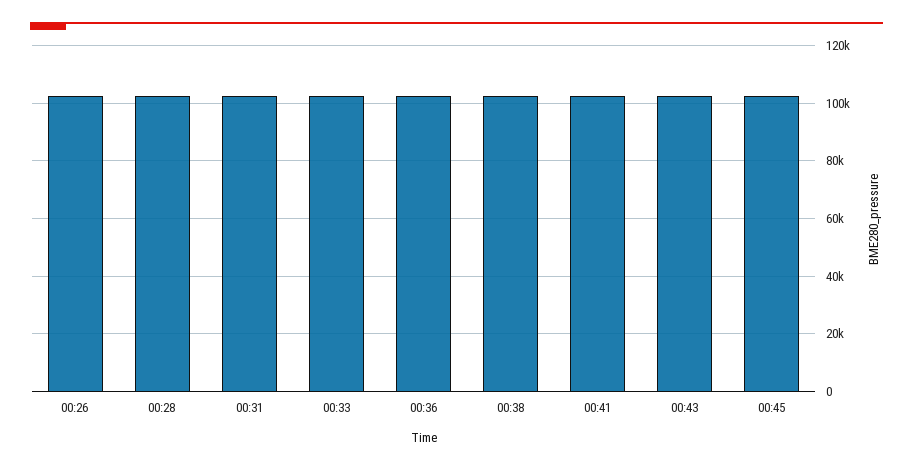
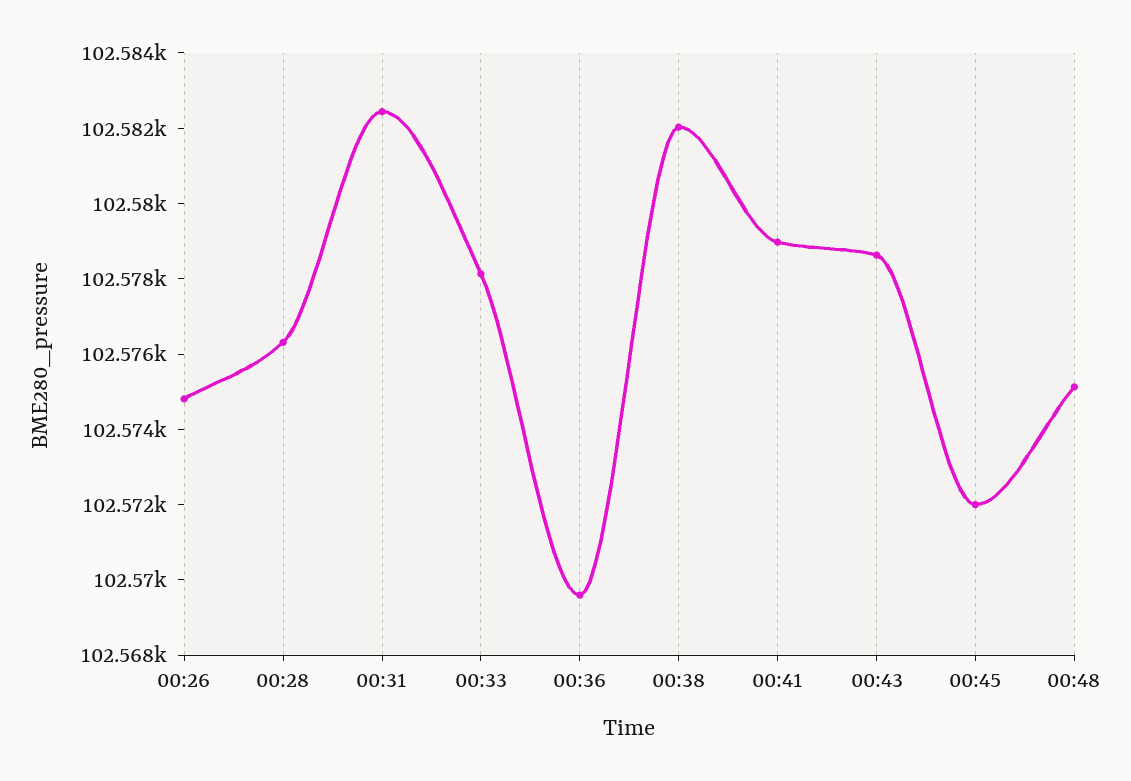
00:48: none -> 102575

